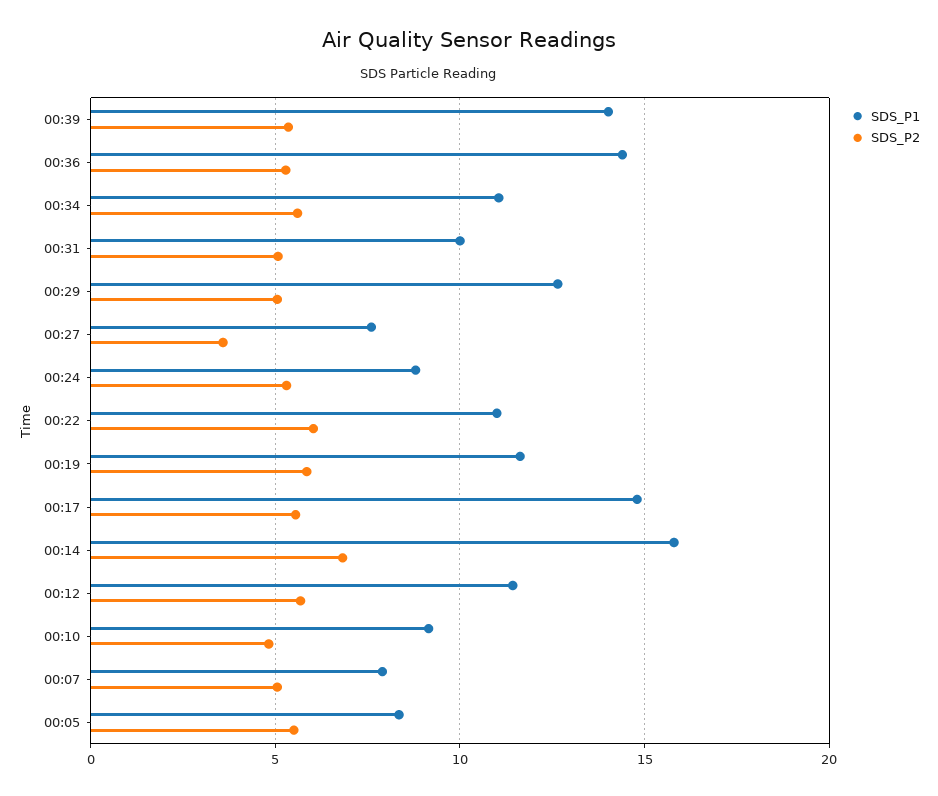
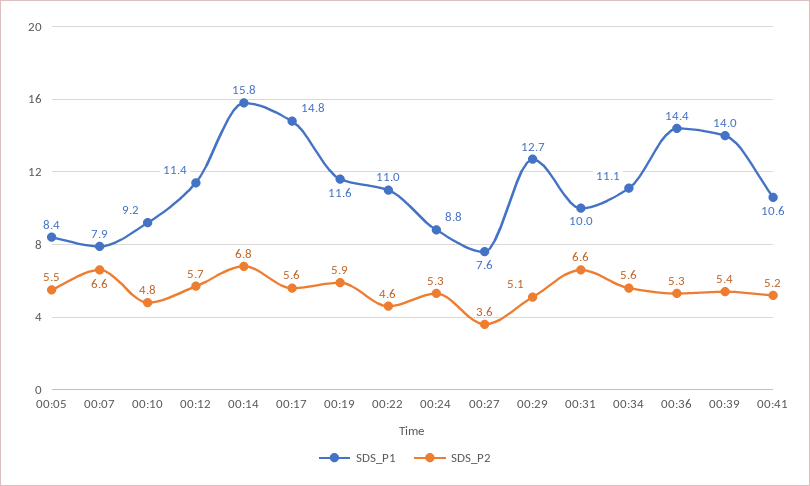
SDS_P2, 00:31: 5 -> 6.6
SDS_P2, 00:22: 6 -> 4.6
SDS_P2, 00:07: 5 -> 6.6
SDS_P1, 00:41: none -> 10.6
SDS_P2, 00:41: none -> 5.2

